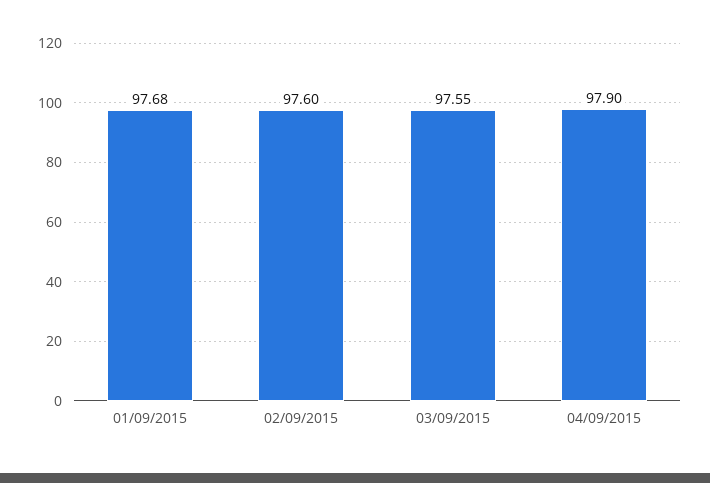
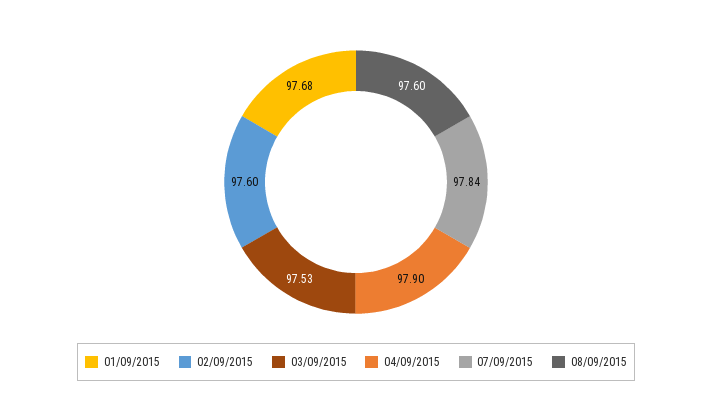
03/09/2015: 97.55 -> 97.53
07/09/2015: none -> 97.84
08/09/2015: none -> 97.6

